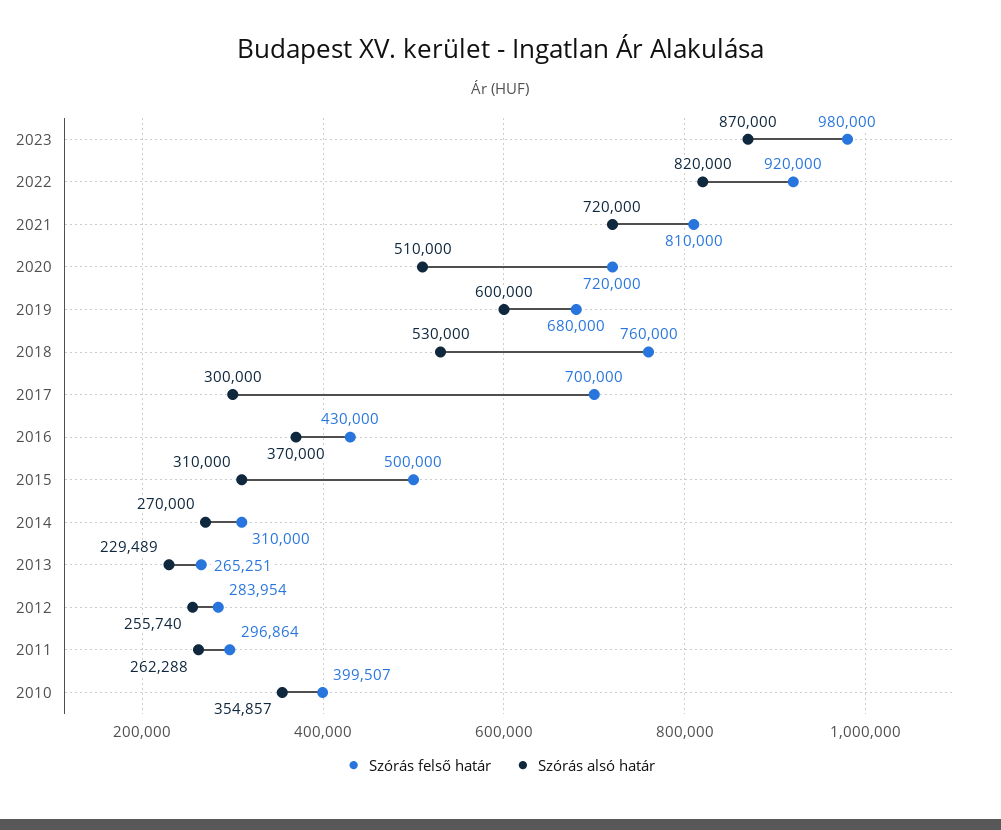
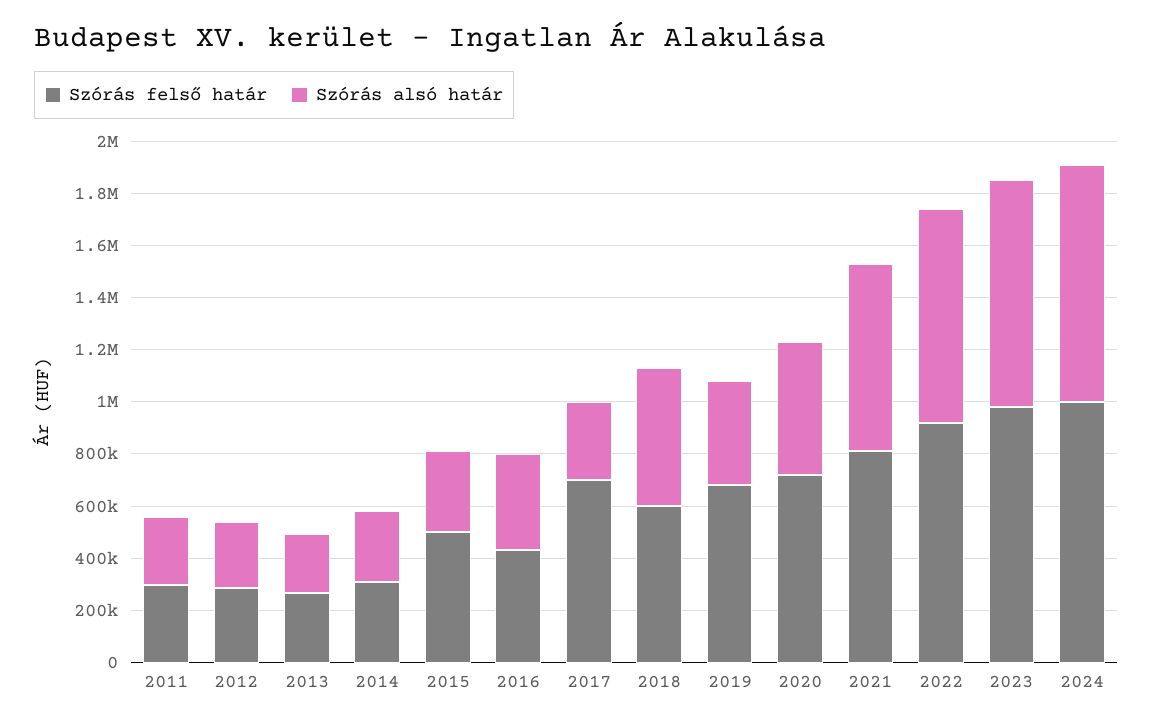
Szórás alsó határ, 2019: 600000 -> 400000
Szórás felső határ, 2018: 760000 -> 600000
Szórás felső határ, 2010: 399507 -> none
Szórás alsó határ, 2010: 354857 -> none
Szórás felső határ, 2024: none -> 1000000
Szórás alsó határ, 2024: none -> 900000

